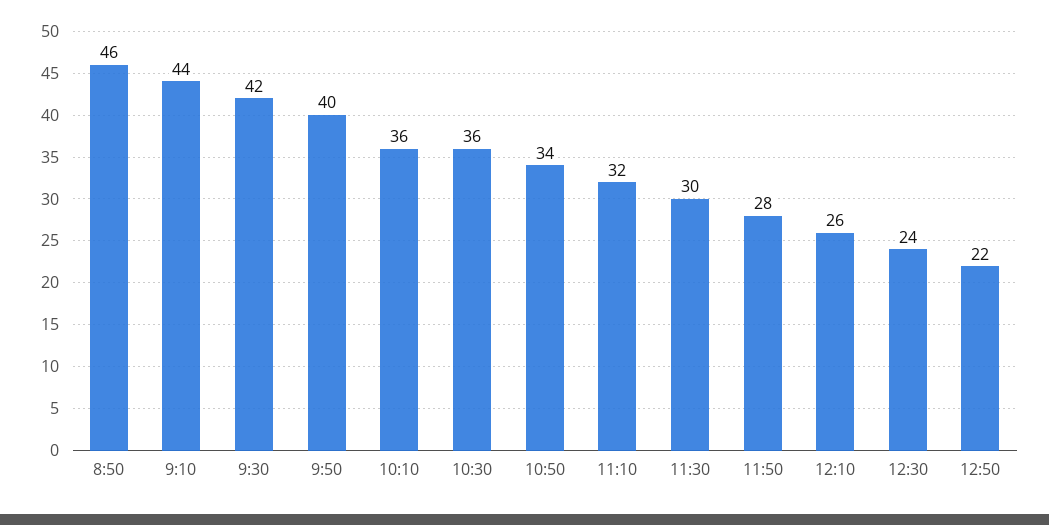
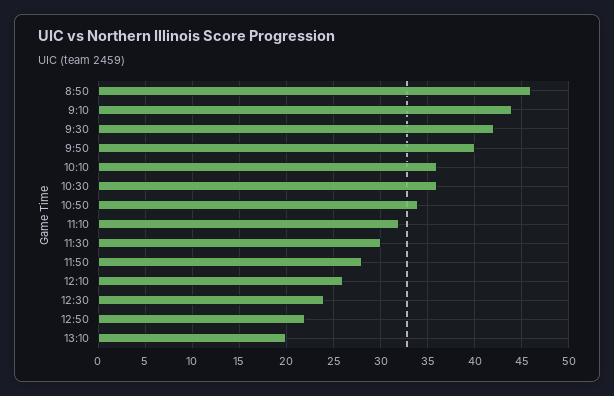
13:10: none -> 20

